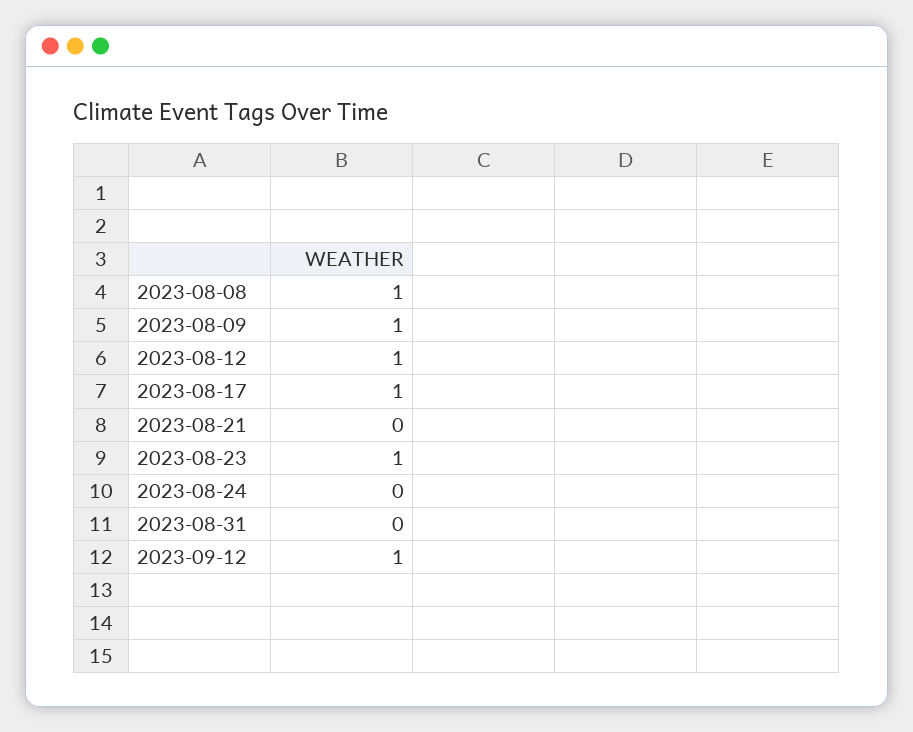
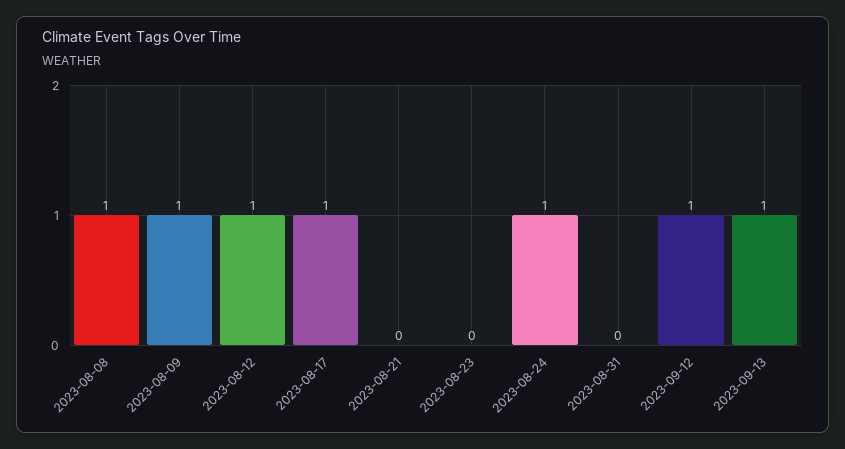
2023-08-23: 1 -> 0
2023-08-24: 0 -> 1
2023-09-13: none -> 1

